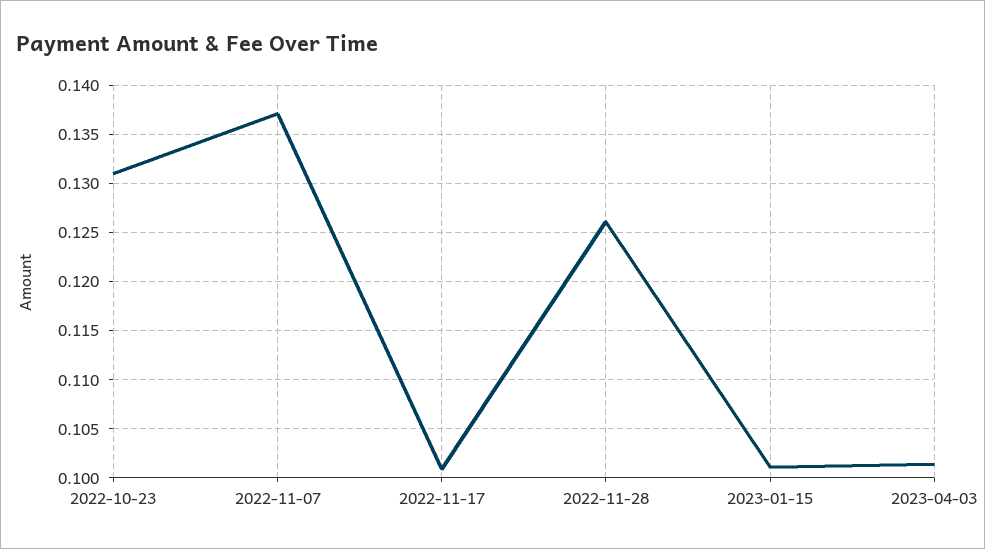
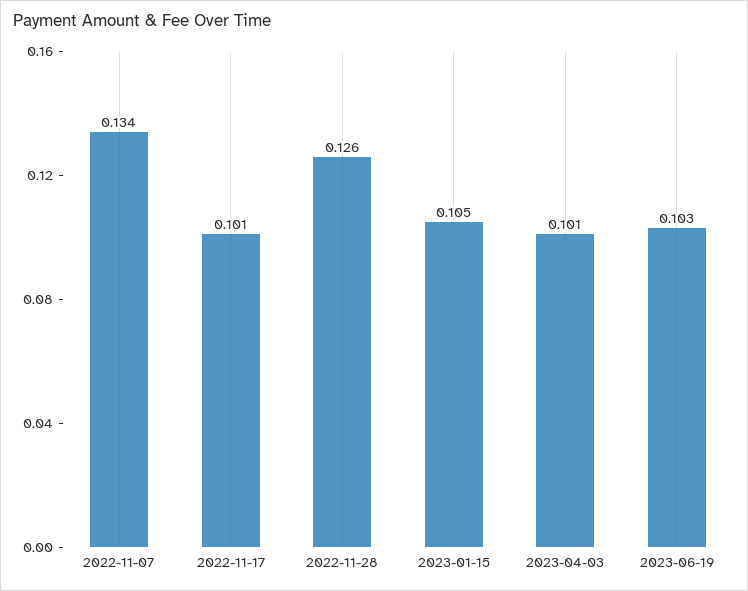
2022-10-23: 0.131 -> none
2022-11-07: 0.137 -> 0.134
2023-01-15: 0.101 -> 0.105
2023-06-19: none -> 0.103

